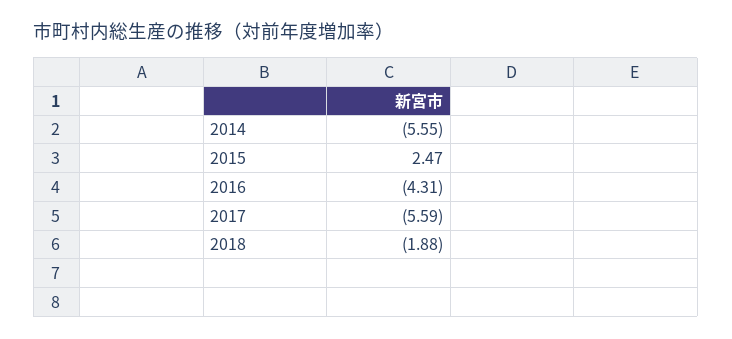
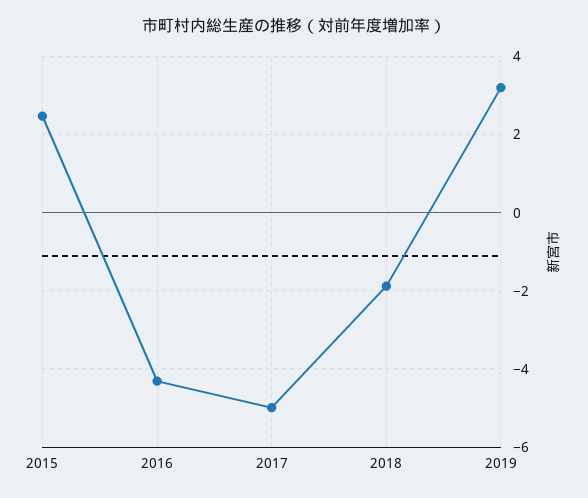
2014: -5.55 -> none
2017: -5.59 -> -5
2019: none -> 3.2

